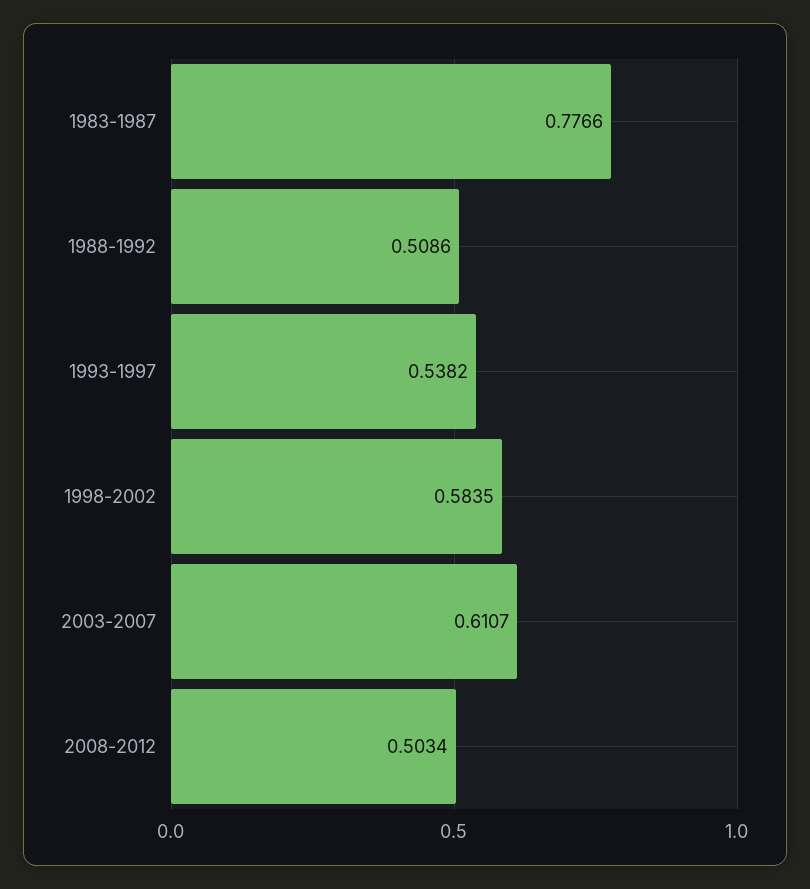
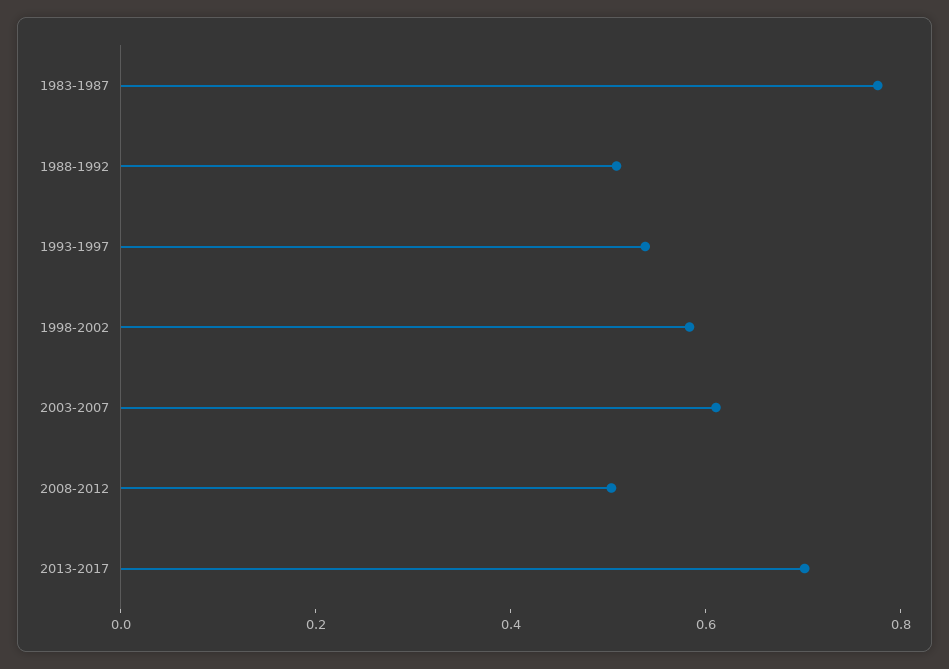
2013-2017: none -> 0.7

